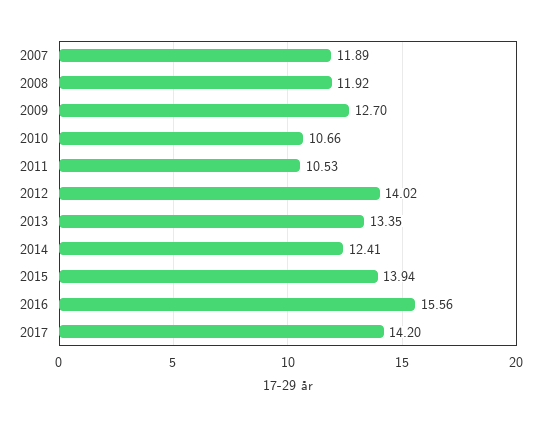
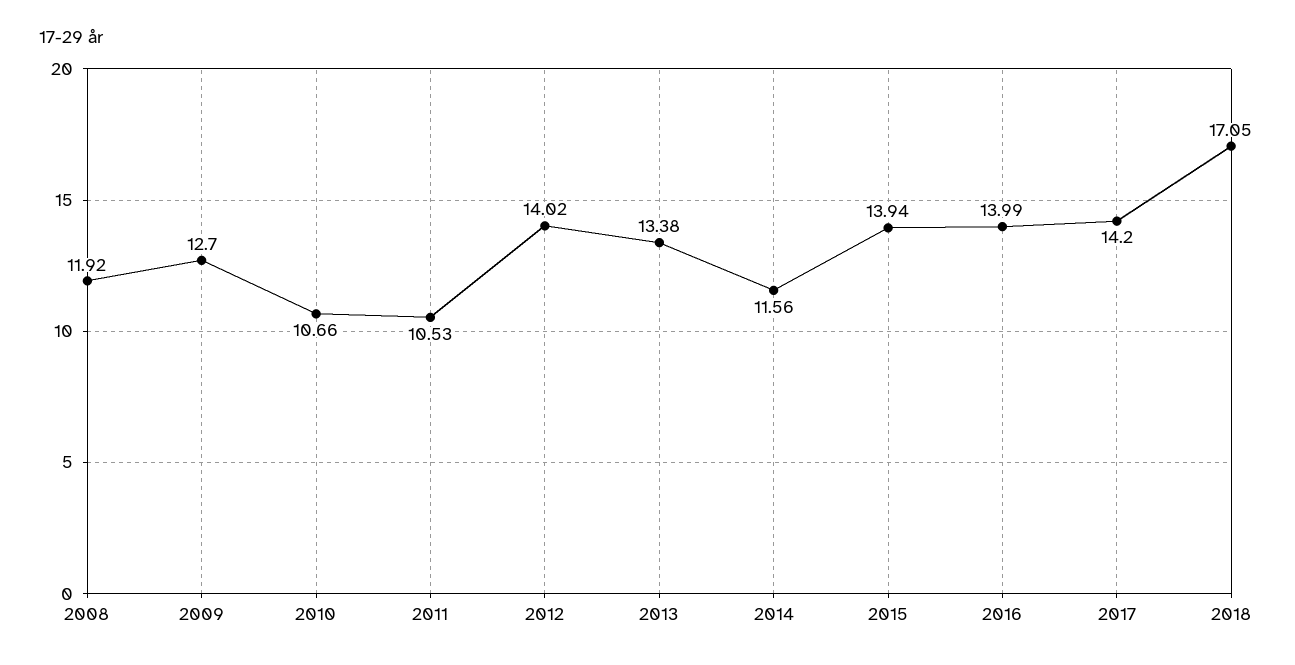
2007: 11.89 -> none
2013: 13.35 -> 13.38
2014: 12.41 -> 11.56
2016: 15.56 -> 13.99
2018: none -> 17.05

